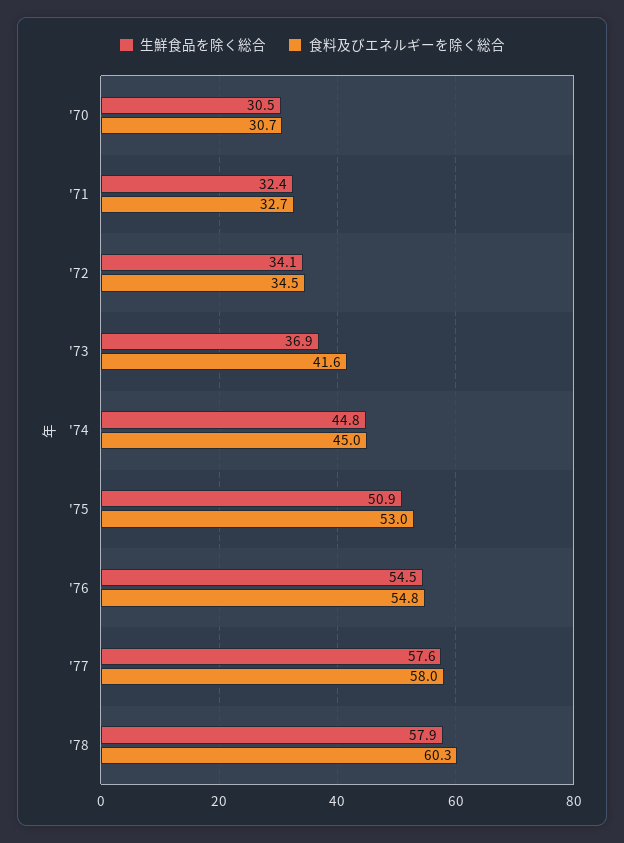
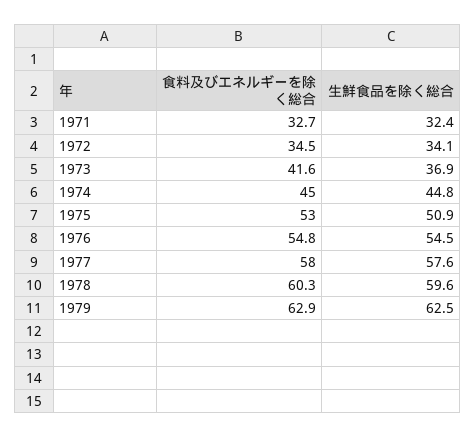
生鮮食品を除く総合, '70: 30.5 -> none
食料及びエネルギーを除く総合, '70: 30.7 -> none
生鮮食品を除く総合, '78: 57.9 -> 59.6
食料及びエネルギーを除く総合, 1979: none -> 62.9
生鮮食品を除く総合, 1979: none -> 62.5

